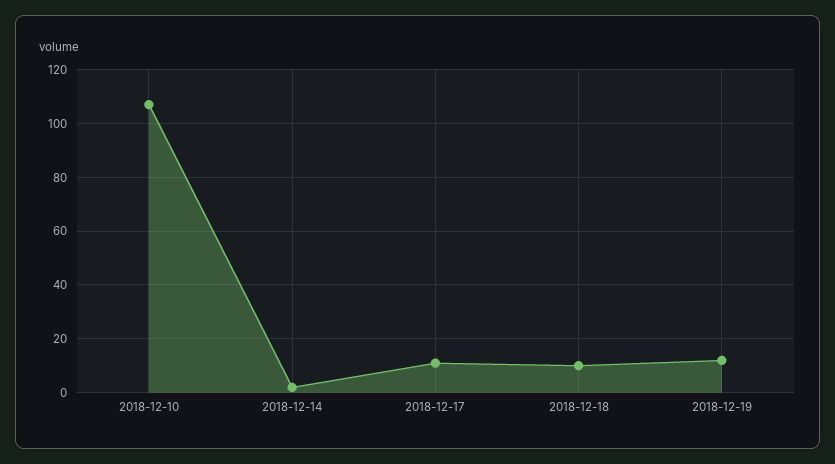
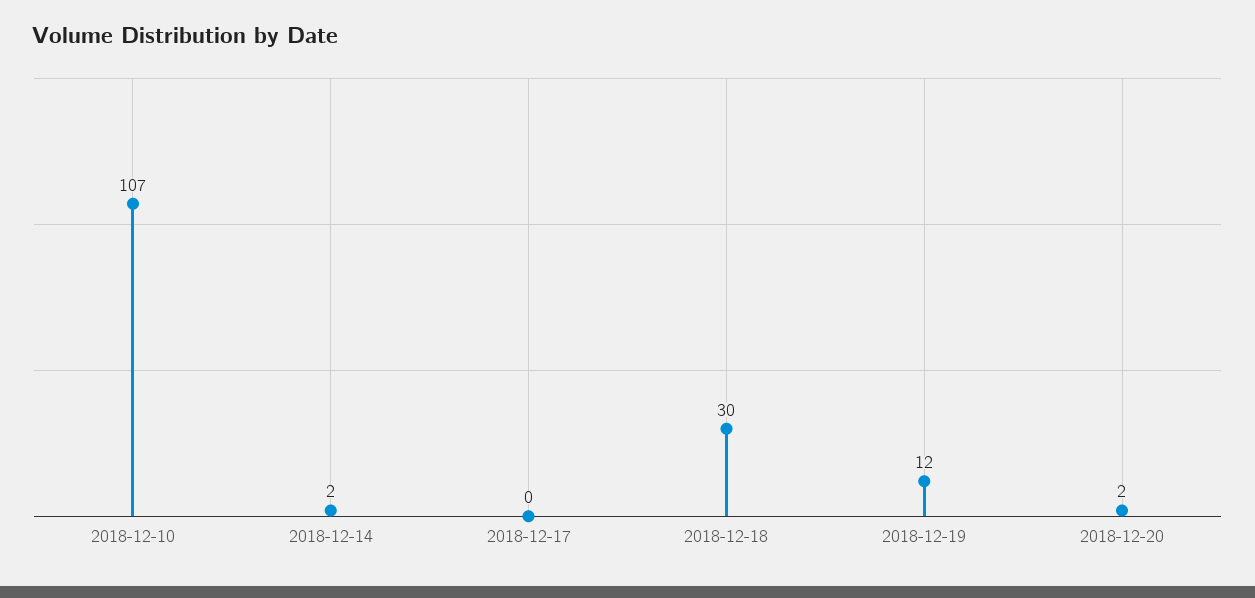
2018-12-17: 10 -> 0
2018-12-18: 10 -> 30
2018-12-20: none -> 2

